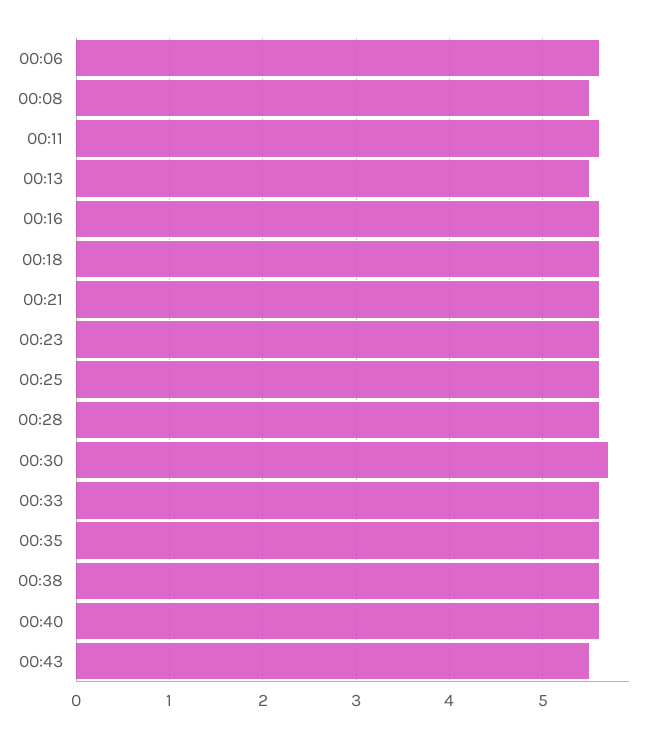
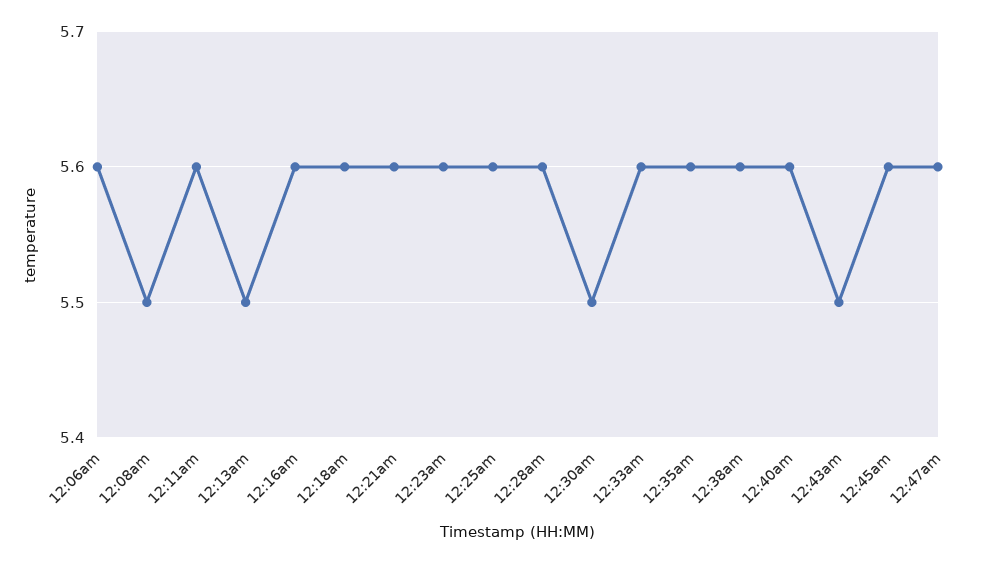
00:30: 5.7 -> 5.5
12:45am: none -> 5.6
12:47am: none -> 5.6

